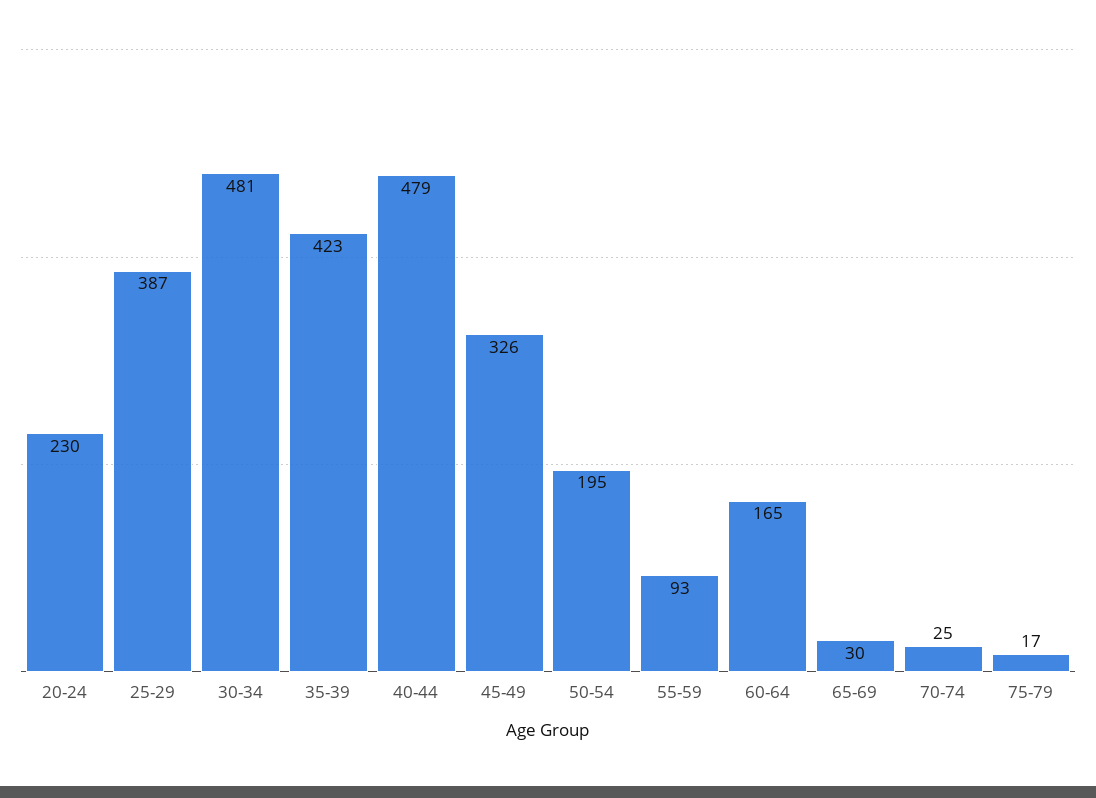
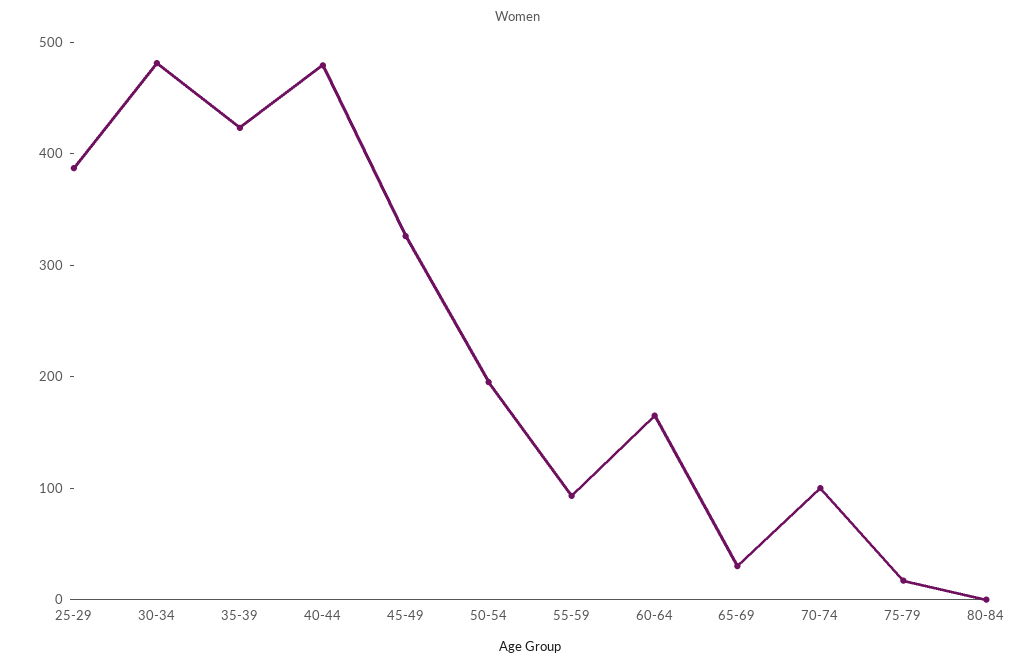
20-24: 230 -> none
70-74: 25 -> 100
80-84: none -> 0

